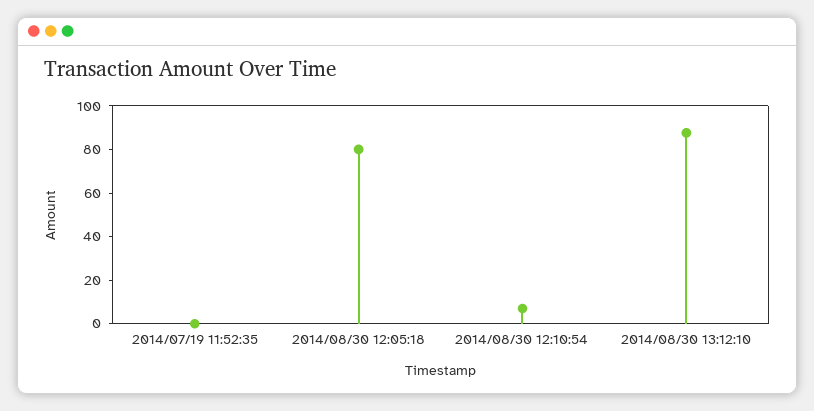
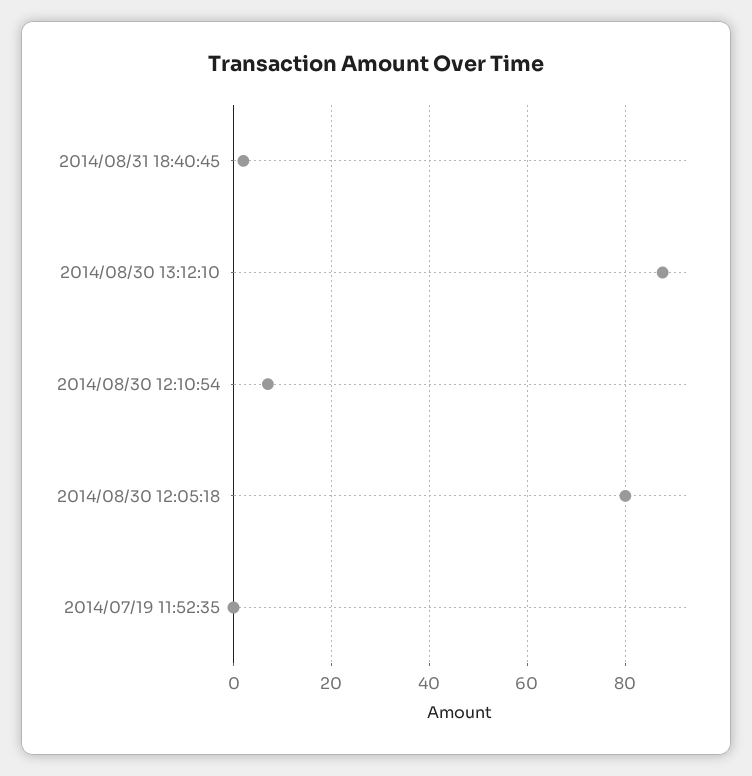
2014/08/31 18:40:45: none -> 2

